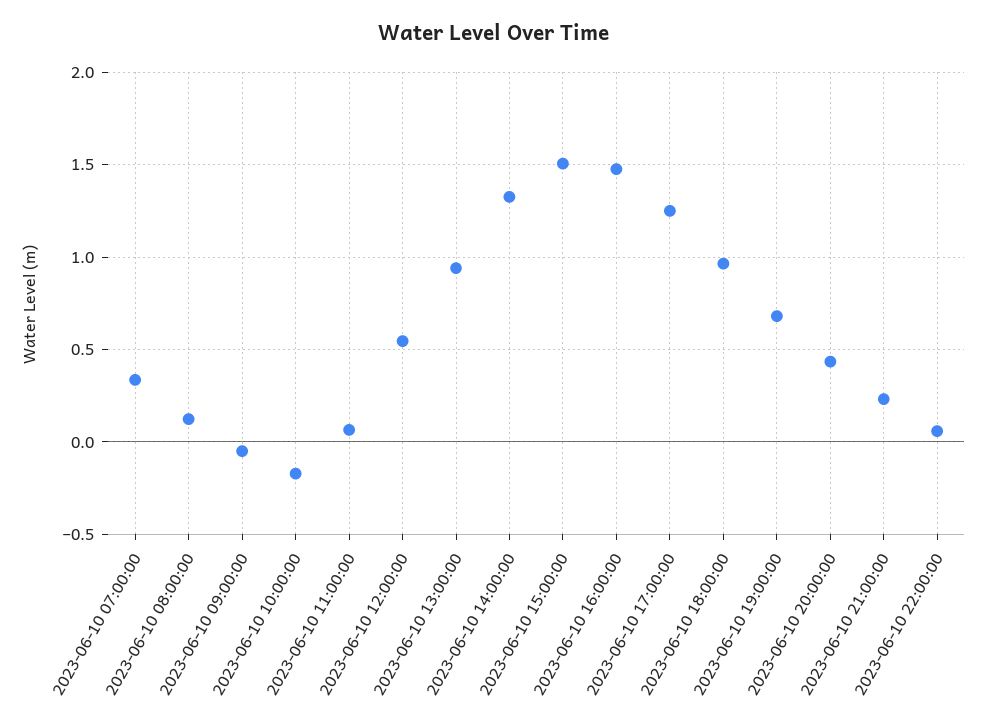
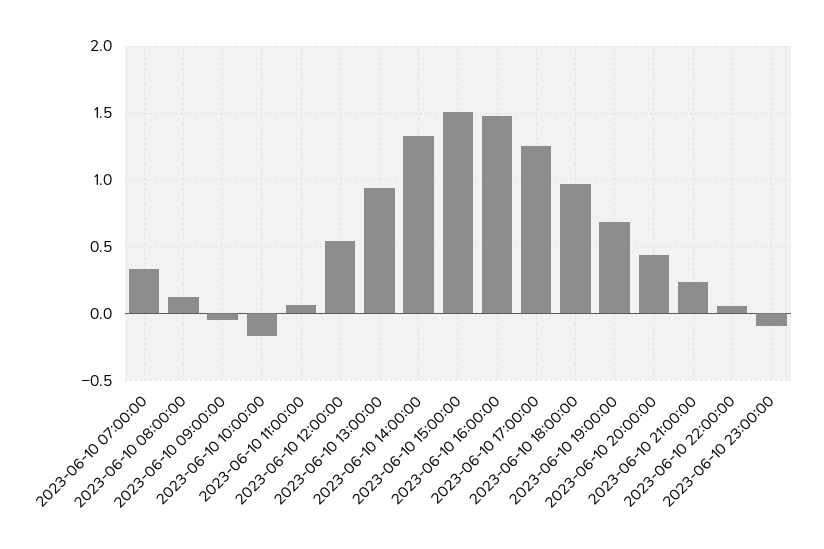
2023-06-10 23:00:00: none -> -0.1

